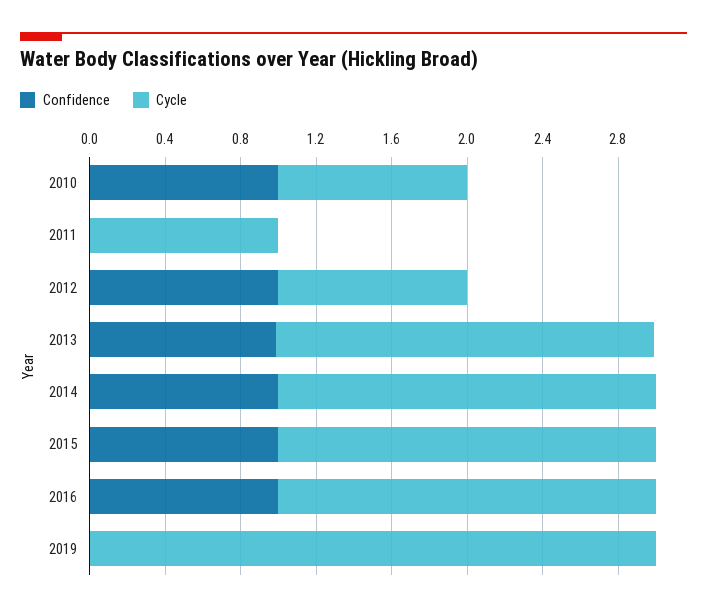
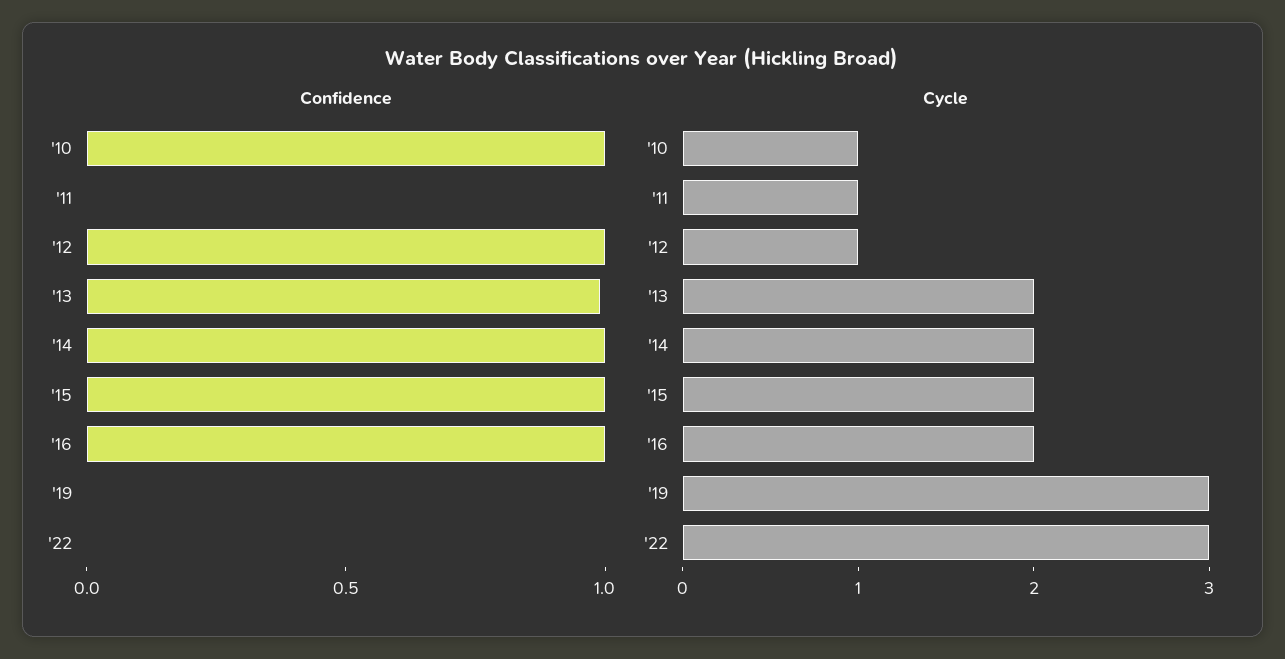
Confidence, '22: none -> 0
Cycle, '22: none -> 3

